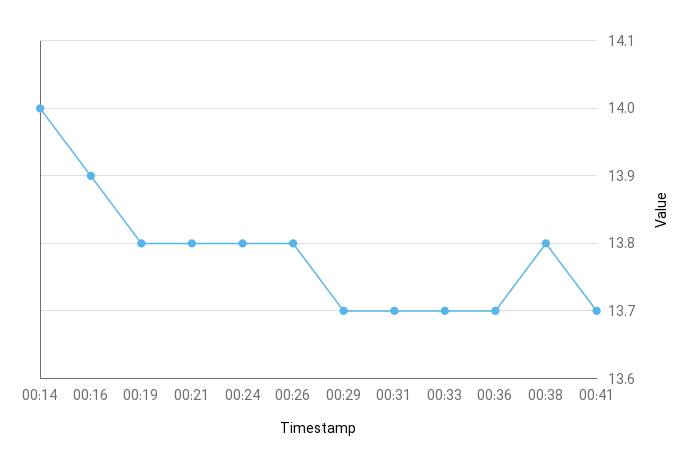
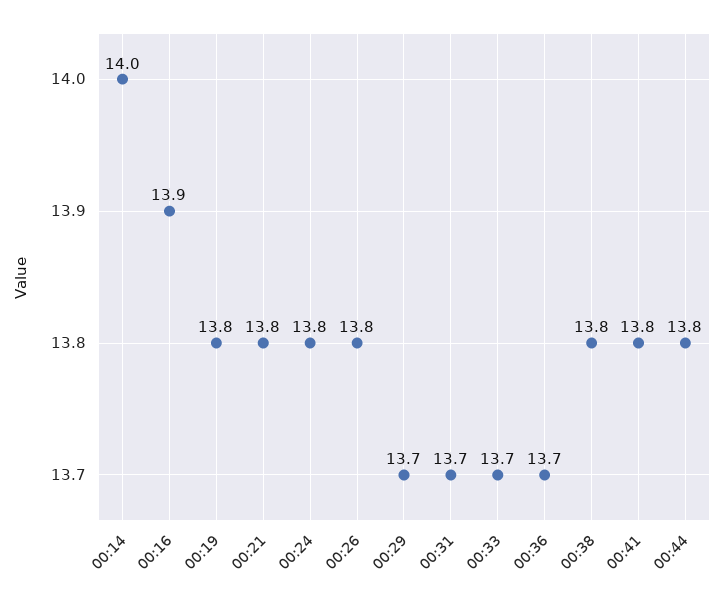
00:41: 13.7 -> 13.8
00:44: none -> 13.8

